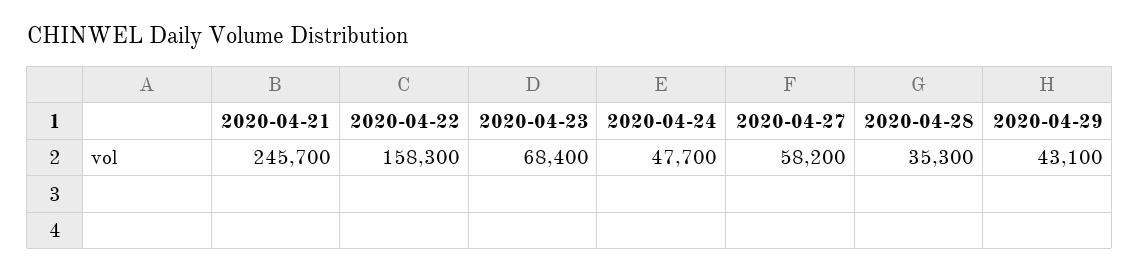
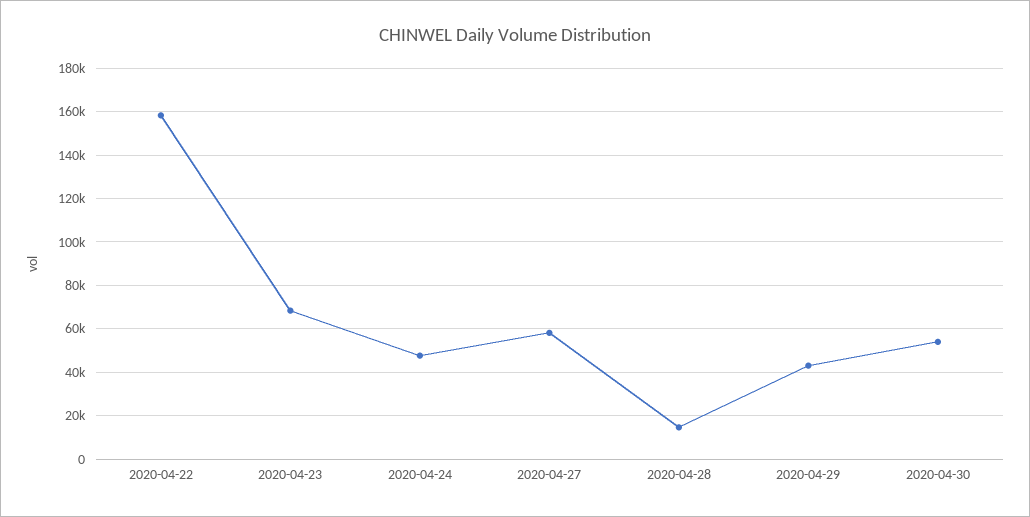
2020-04-21: 245700 -> none
2020-04-28: 35300 -> 15000
2020-04-30: none -> 55000

